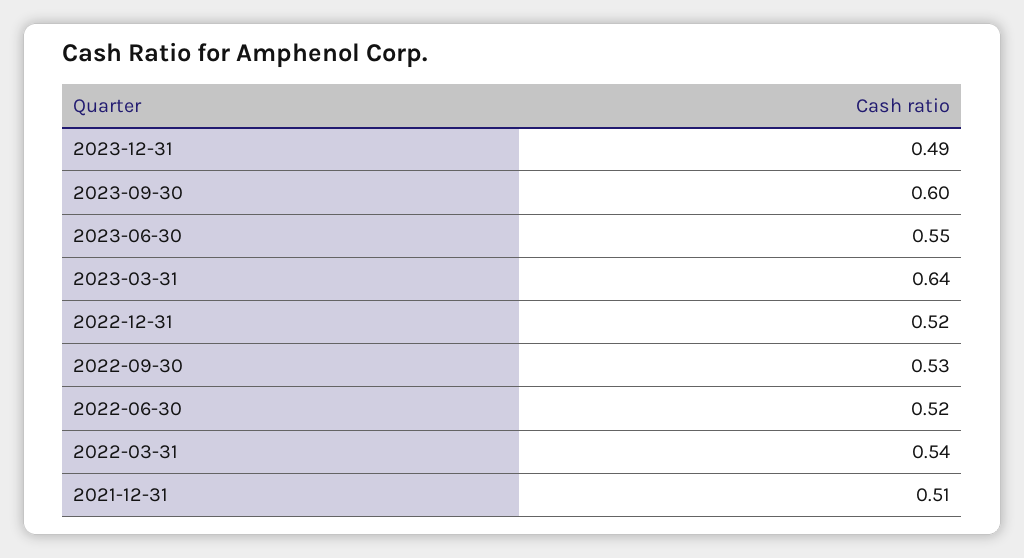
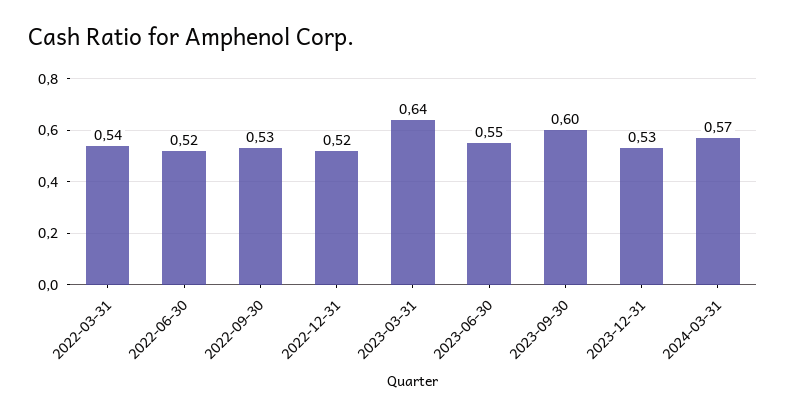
2023-12-31: 0.49 -> 0.53
2021-12-31: 0.51 -> none
2024-03-31: none -> 0.57

